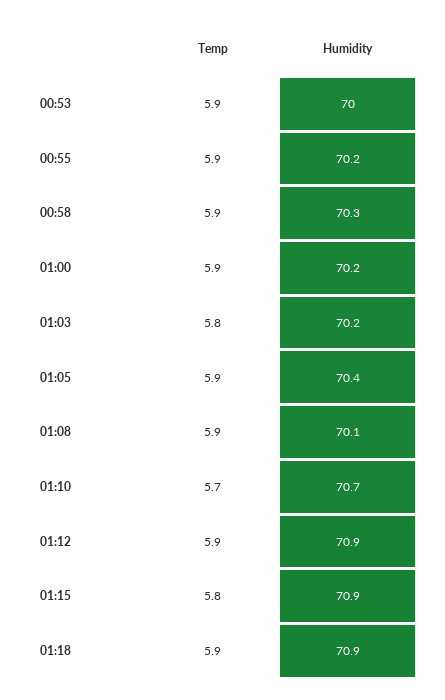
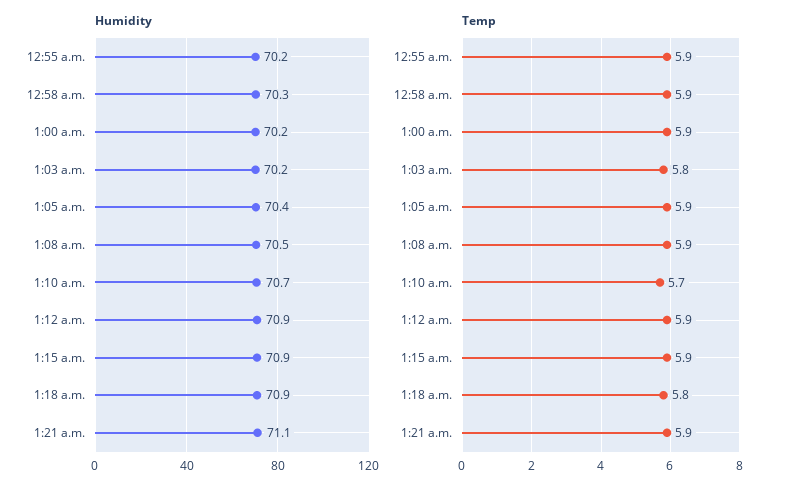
Temp, 00:53: 5.9 -> none
Humidity, 00:53: 70 -> none
Humidity, 01:08: 70.1 -> 70.5
Temp, 01:15: 5.8 -> 5.9
Temp, 01:18: 5.9 -> 5.8
Humidity, 1:21 a.m.: none -> 71.1
Temp, 1:21 a.m.: none -> 5.9

